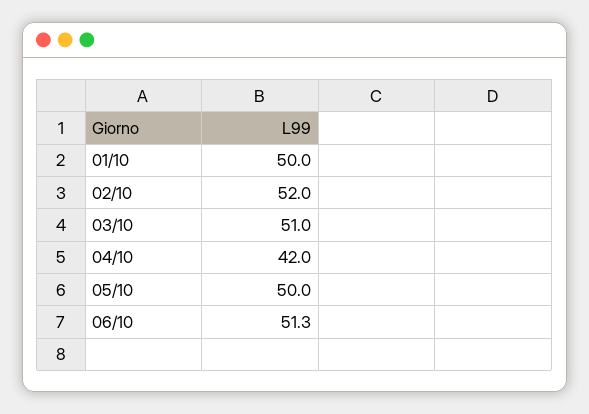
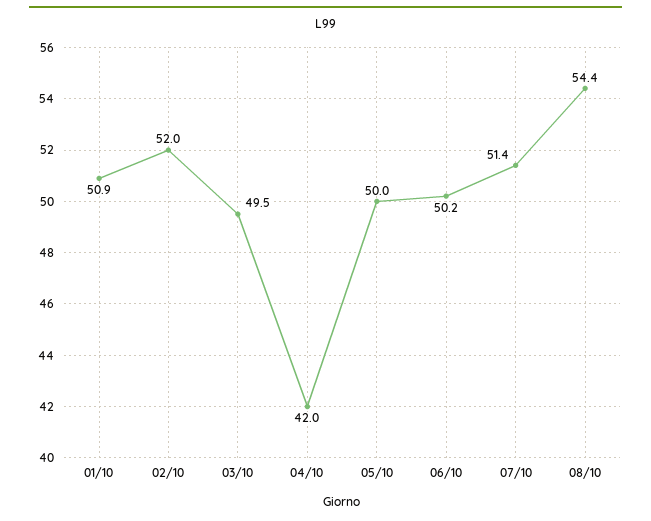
01/10: 50 -> 50.9
03/10: 51 -> 49.5
06/10: 51.3 -> 50.2
07/10: none -> 51.4
08/10: none -> 54.4

